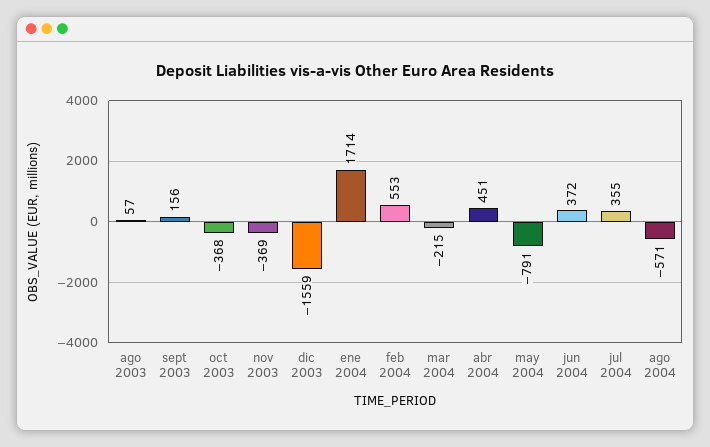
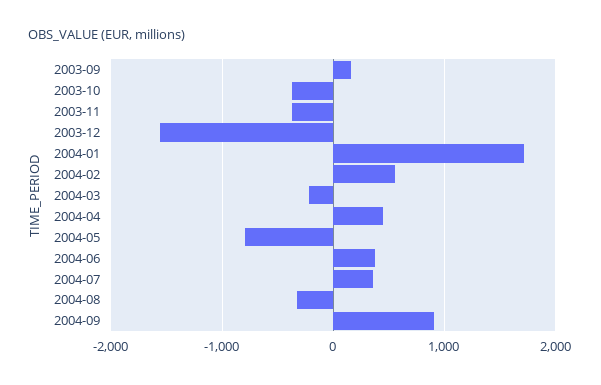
ago 2003: 57 -> none
ago 2004: -571 -> -300
2004-09: none -> 900

